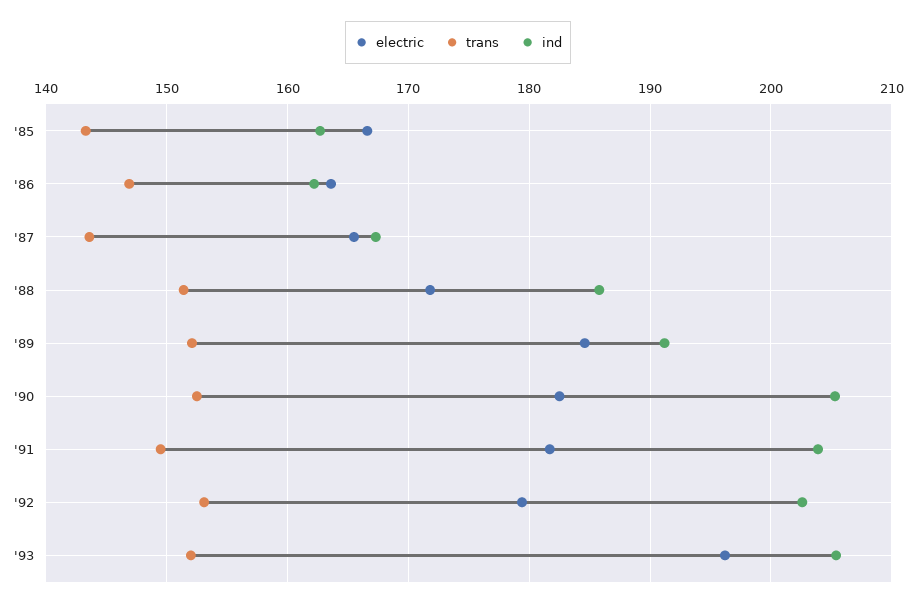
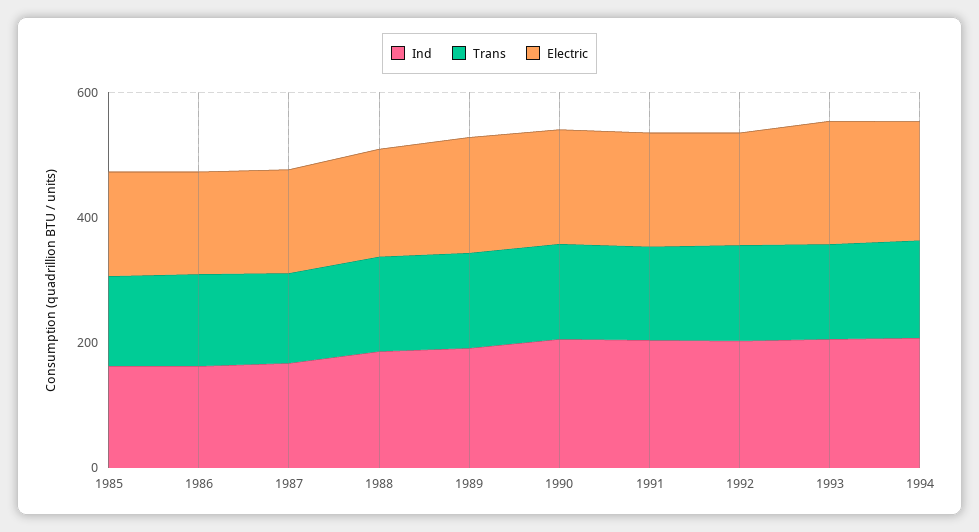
ind, 1994: none -> 200
trans, 1994: none -> 150
electric, 1994: none -> 200

